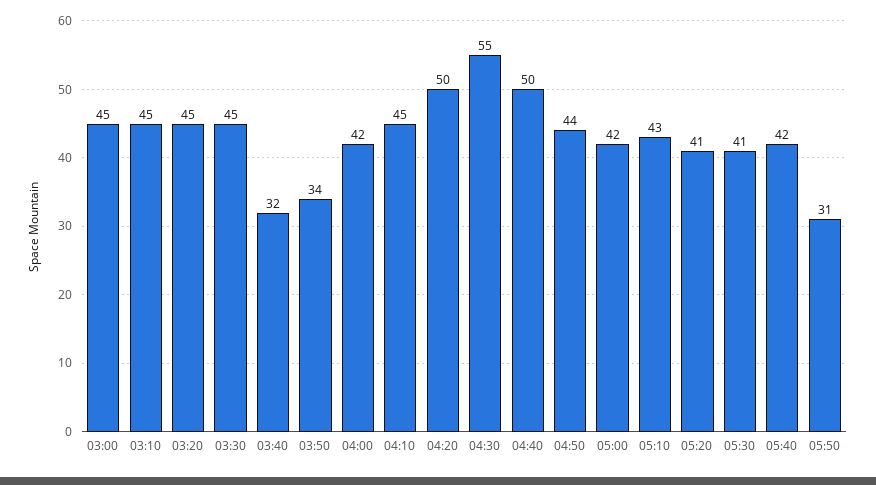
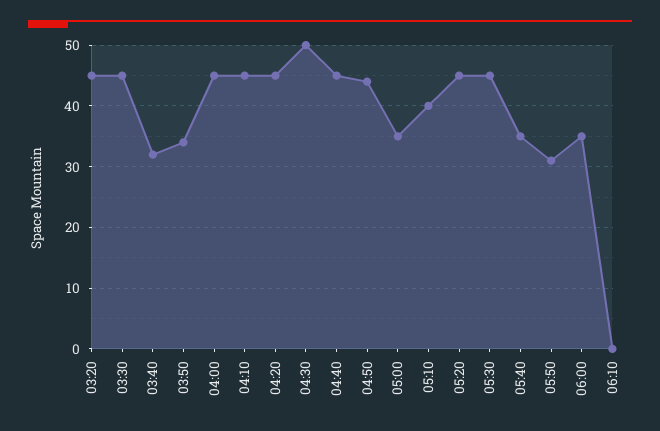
03:00: 45 -> none
03:10: 45 -> none
04:00: 42 -> 45
04:20: 50 -> 45
04:30: 55 -> 50
04:40: 50 -> 45
05:00: 42 -> 35
05:10: 43 -> 40
05:20: 41 -> 45
05:30: 41 -> 45
05:40: 42 -> 35
06:00: none -> 35
06:10: none -> 0

